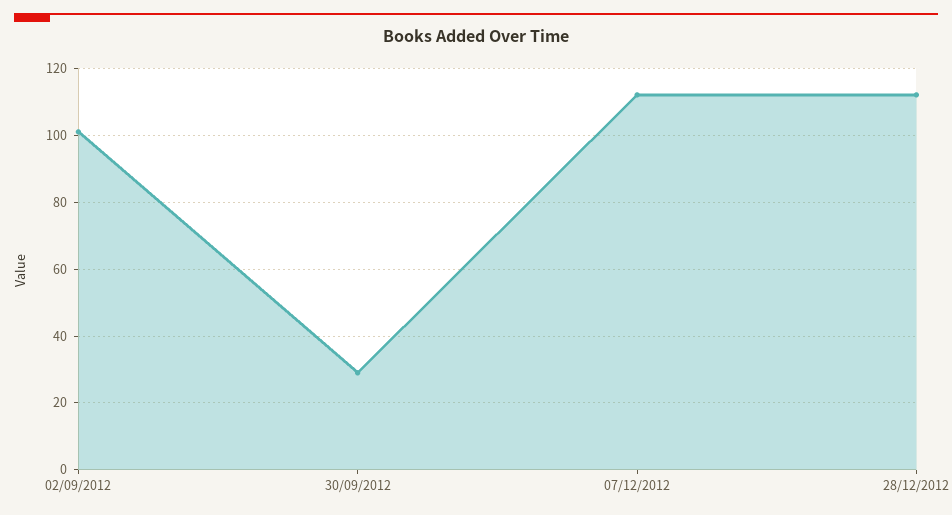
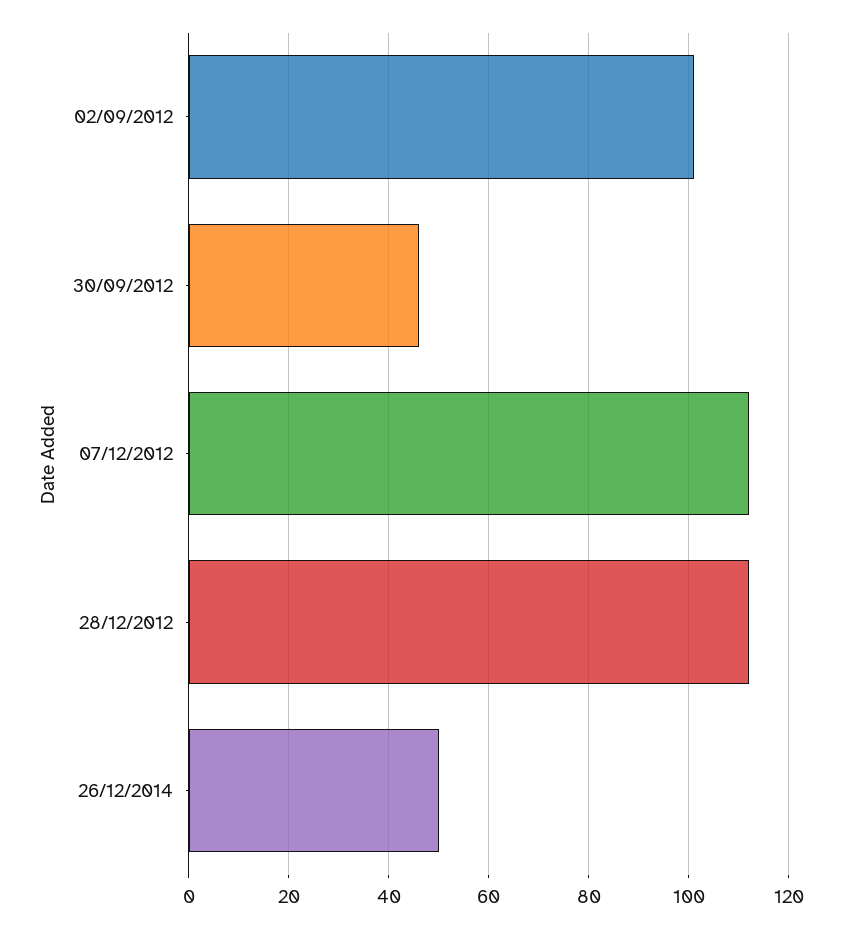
30/09/2012: 30 -> 45
26/12/2014: none -> 50

